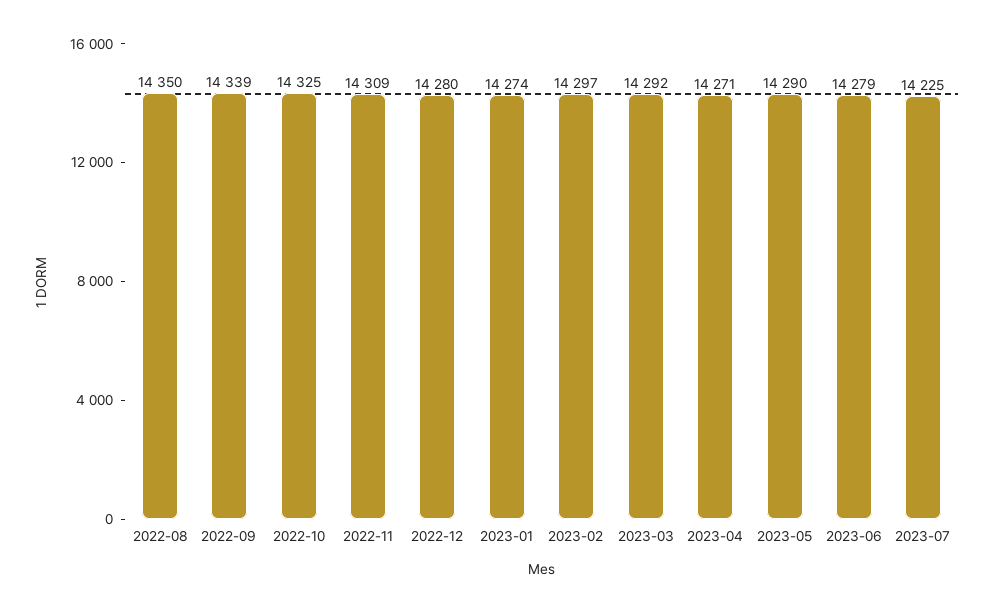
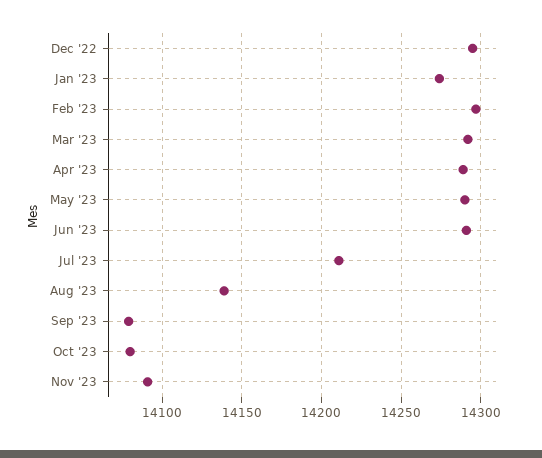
2022-08: 14350 -> none
2022-09: 14339 -> none
2022-10: 14325 -> none
2022-11: 14309 -> none
2022-12: 14280 -> 14295
2023-04: 14271 -> 14290
2023-06: 14279 -> 14290
2023-07: 14225 -> 14210
Aug '23: none -> 14140
Sep '23: none -> 14080
Oct '23: none -> 14080
Nov '23: none -> 14090

